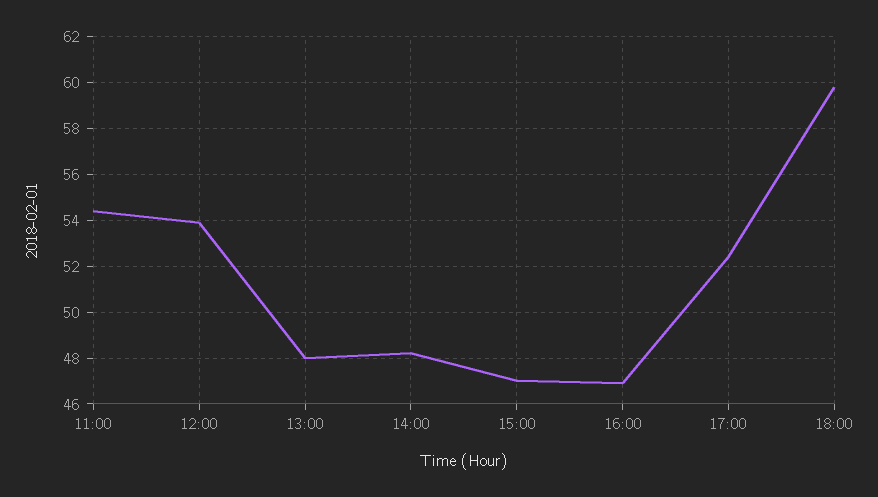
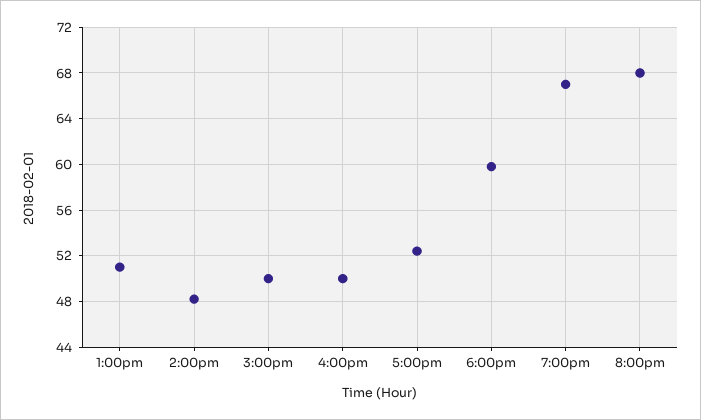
11:00: 54.5 -> none
12:00: 54 -> none
13:00: 48 -> 51
15:00: 47 -> 50
16:00: 47 -> 50
7:00pm: none -> 67
8:00pm: none -> 68

